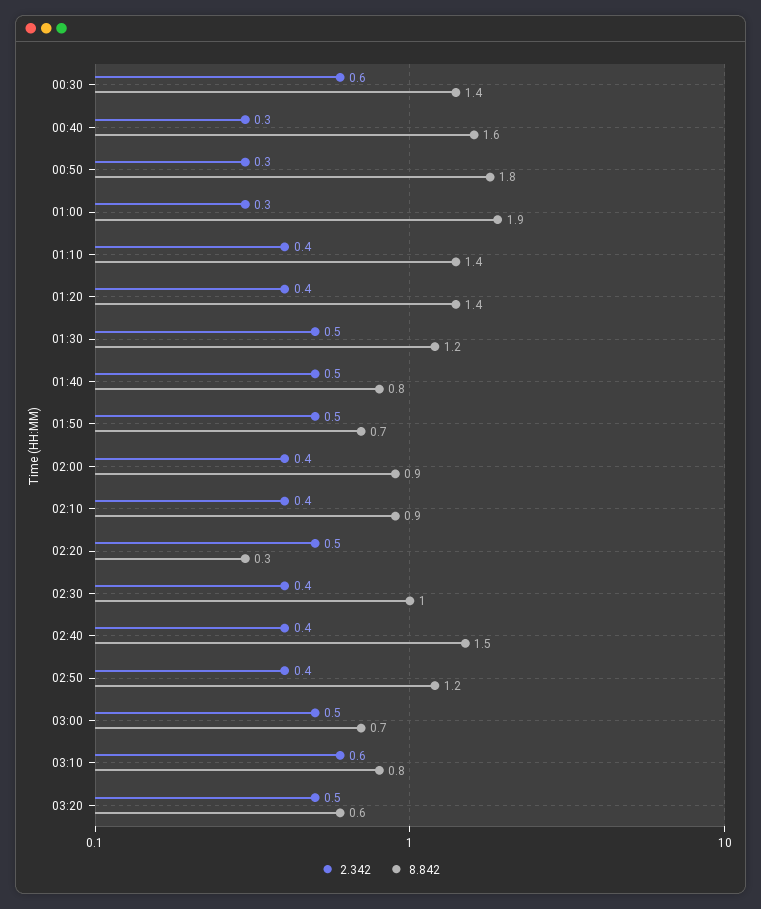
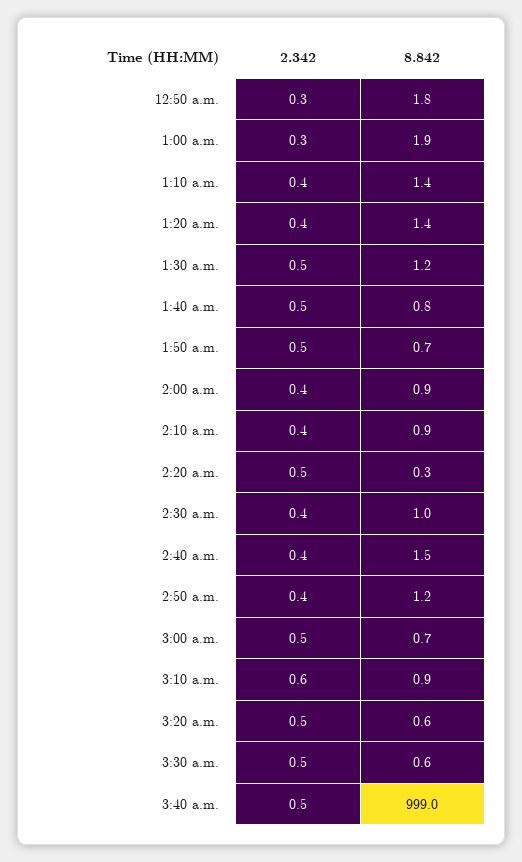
2.342, 00:30: 0.6 -> none
8.842, 00:30: 1.4 -> none
2.342, 00:40: 0.3 -> none
8.842, 00:40: 1.6 -> none
8.842, 03:10: 0.8 -> 0.9
2.342, 3:30 a.m.: none -> 0.5
8.842, 3:30 a.m.: none -> 0.6
2.342, 3:40 a.m.: none -> 0.5
8.842, 3:40 a.m.: none -> 999

